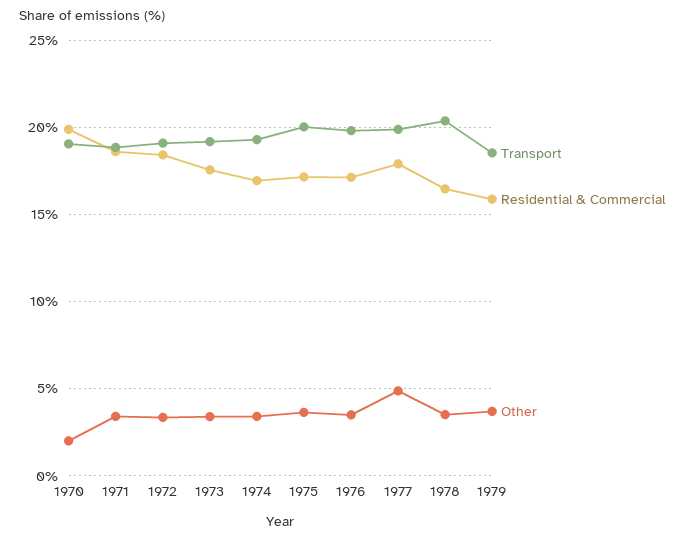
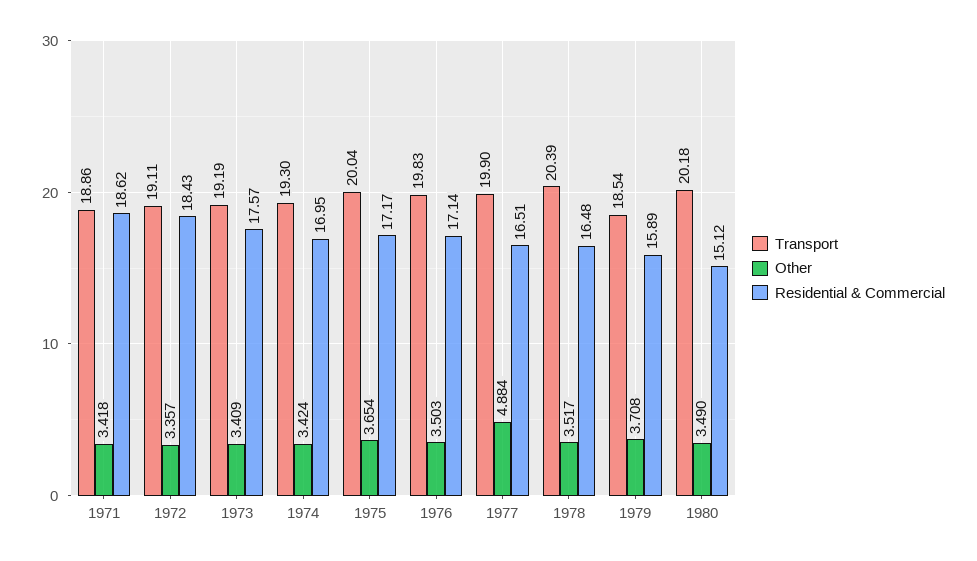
Transport, 1970: 19 -> none
Residential & Commercial, 1970: 20 -> none
Other, 1970: 2 -> none
Residential & Commercial, 1977: 18 -> 16.51
Transport, 1980: none -> 20.18
Other, 1980: none -> 3.49
Residential & Commercial, 1980: none -> 15.12

